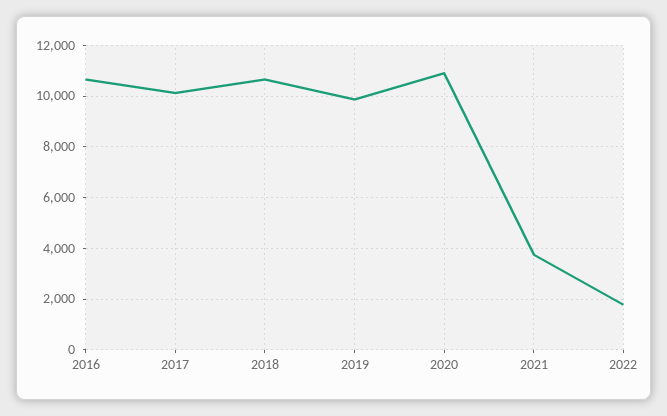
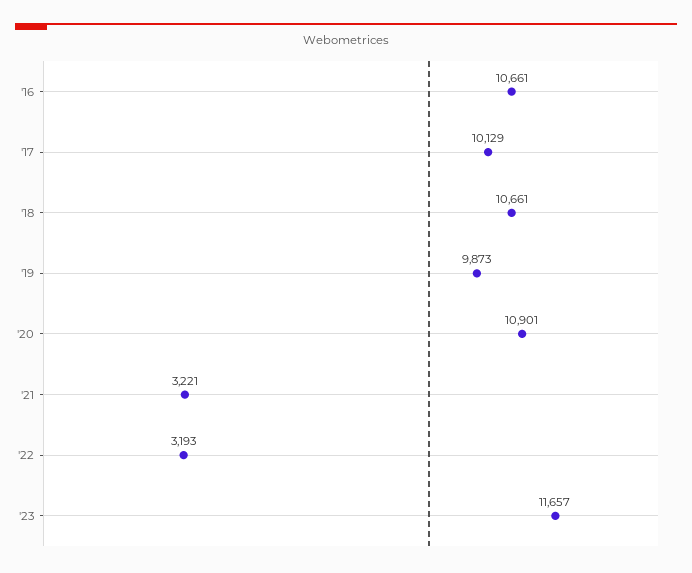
2021: 3750 -> 3221
2022: 1750 -> 3193
'23: none -> 11657

